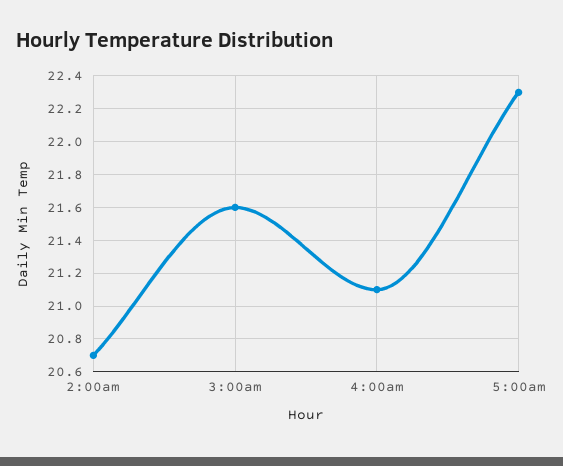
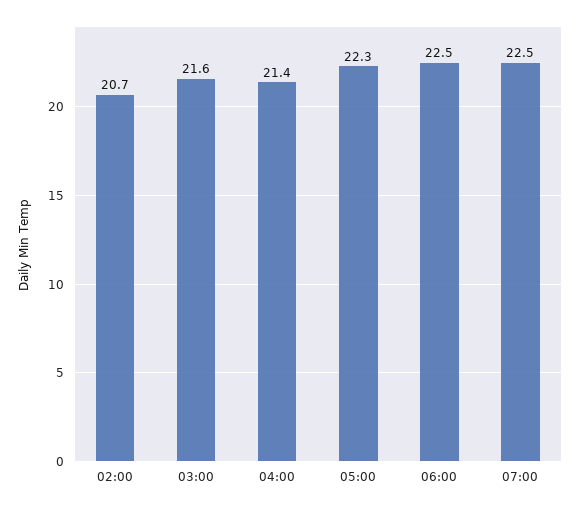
4:00am: 21.1 -> 21.4
06:00: none -> 22.5
07:00: none -> 22.5

